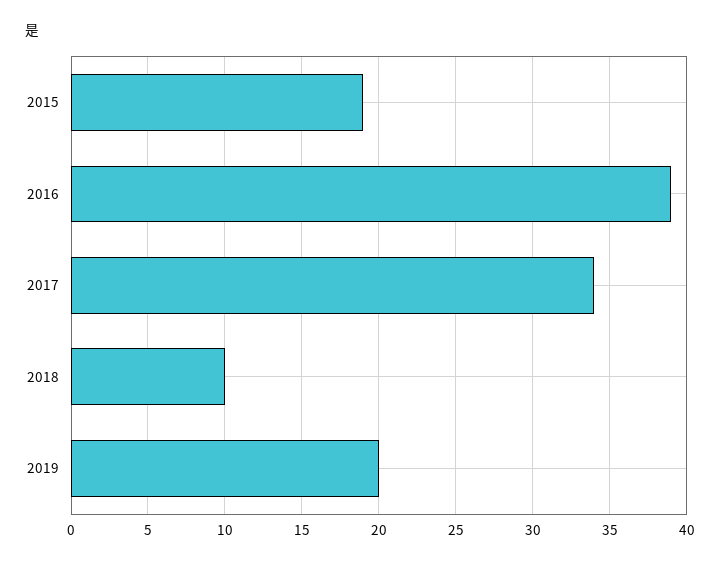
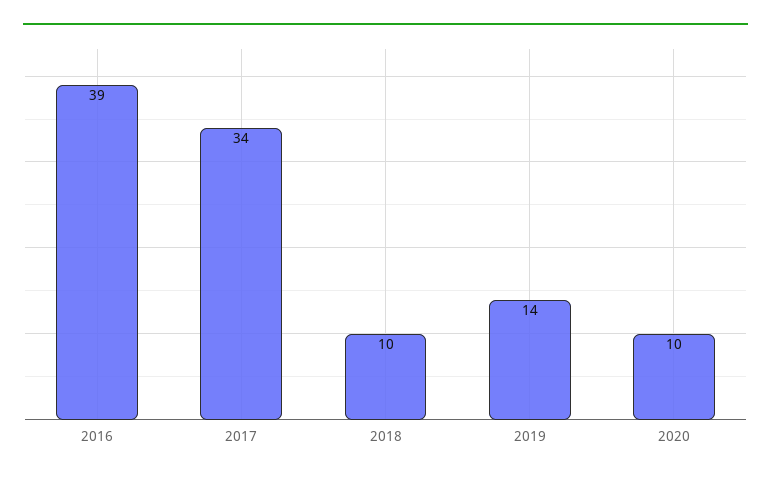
2015: 19 -> none
2019: 20 -> 14
2020: none -> 10

